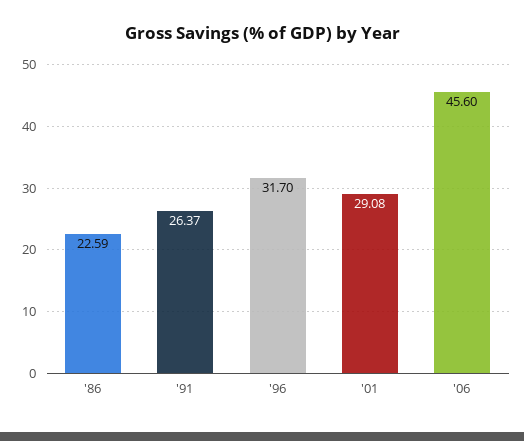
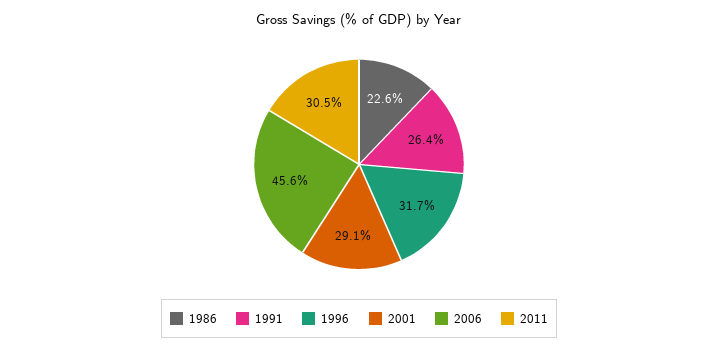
2011: none -> 30.5

